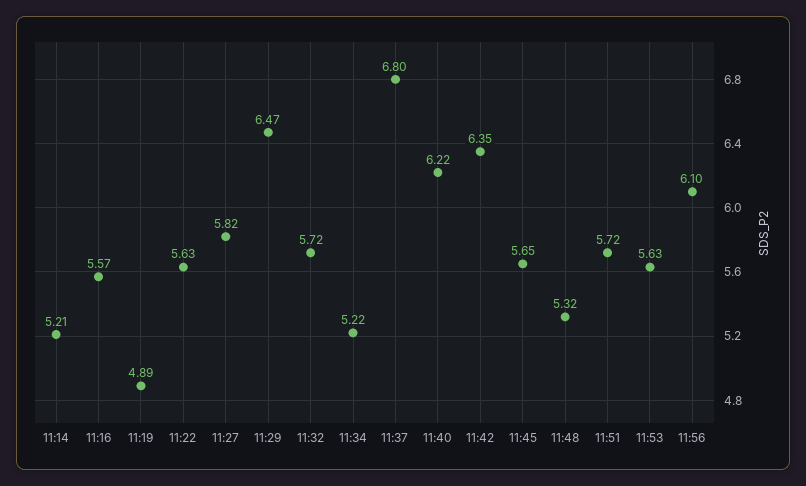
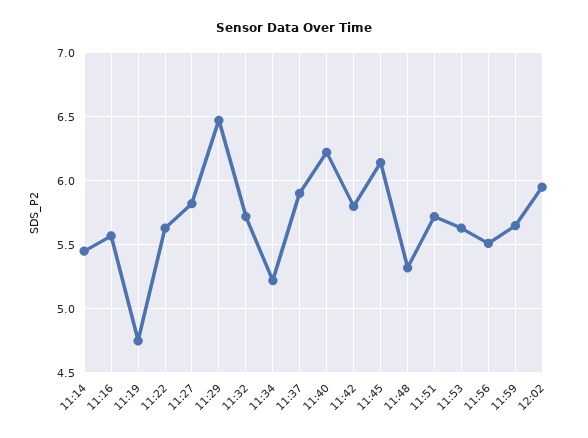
11:14: 5.21 -> 5.45
11:19: 4.89 -> 4.75
11:37: 6.8 -> 5.9
11:42: 6.35 -> 5.8
11:45: 5.65 -> 6.15
11:56: 6.1 -> 5.5
11:59: none -> 5.65
12:02: none -> 5.95

